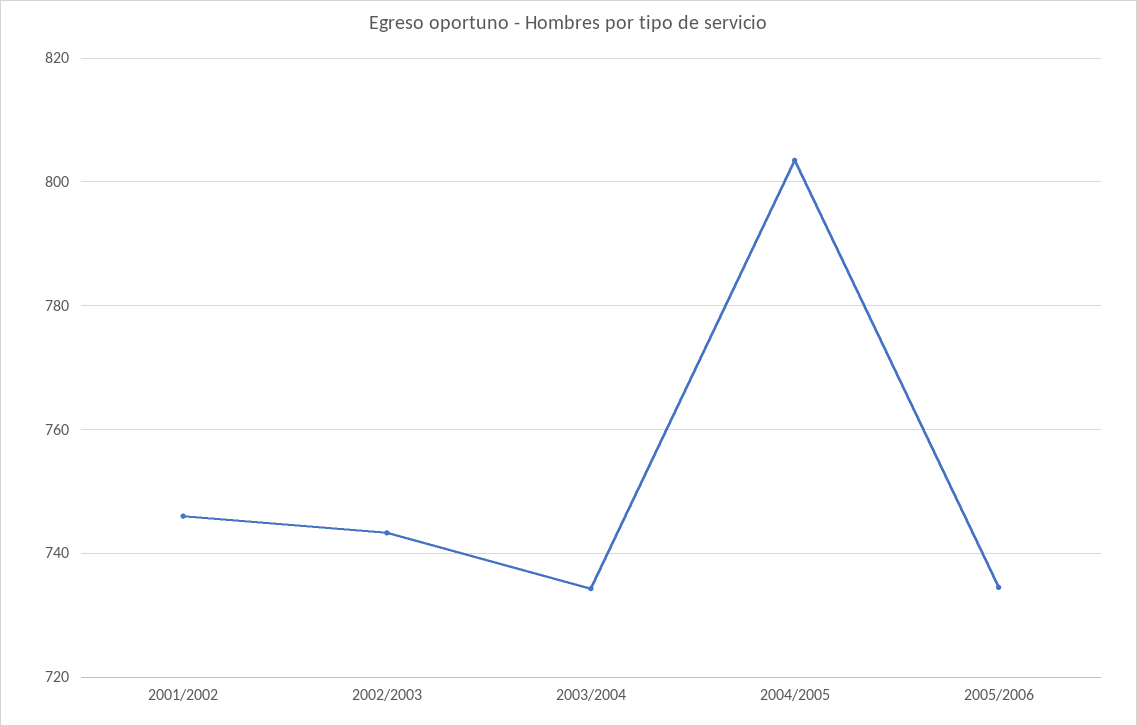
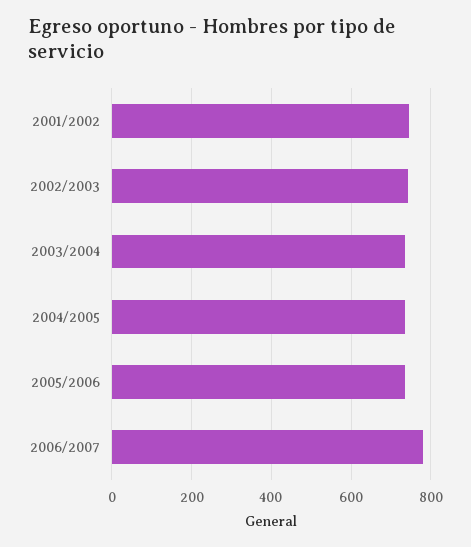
2004/2005: 804 -> 740
2006/2007: none -> 780

